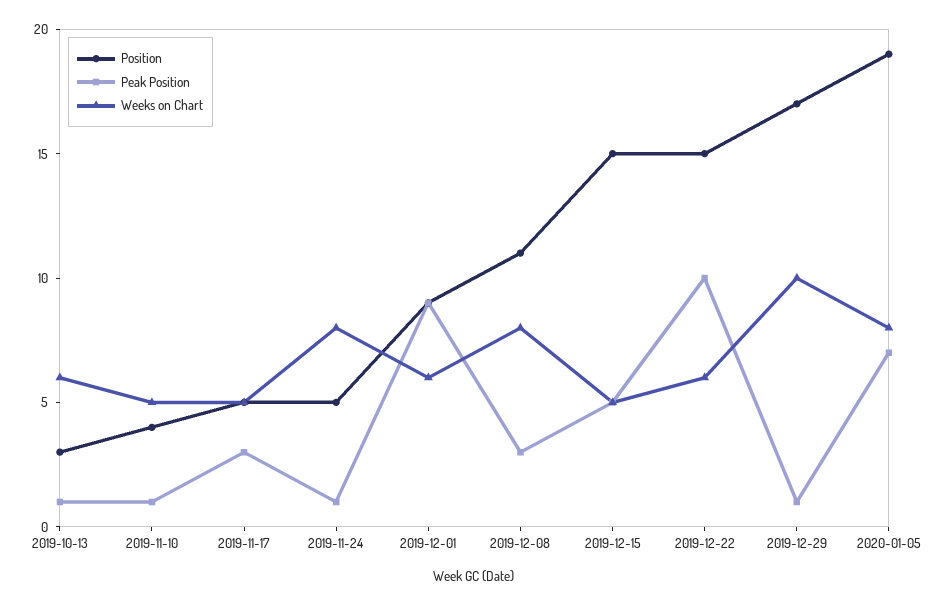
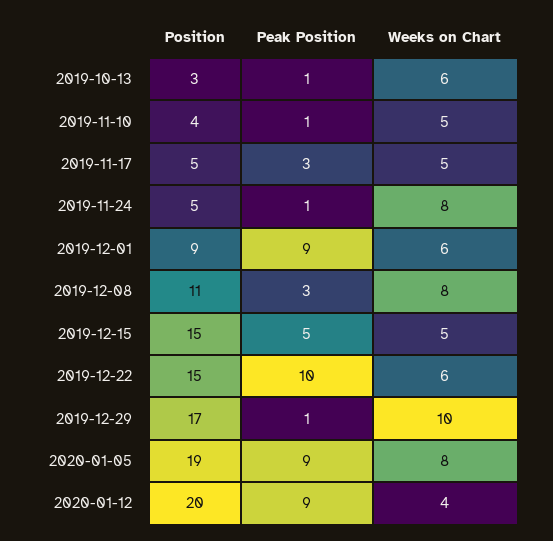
Peak Position, 2020-01-05: 7 -> 9
Position, 2020-01-12: none -> 20
Peak Position, 2020-01-12: none -> 9
Weeks on Chart, 2020-01-12: none -> 4

